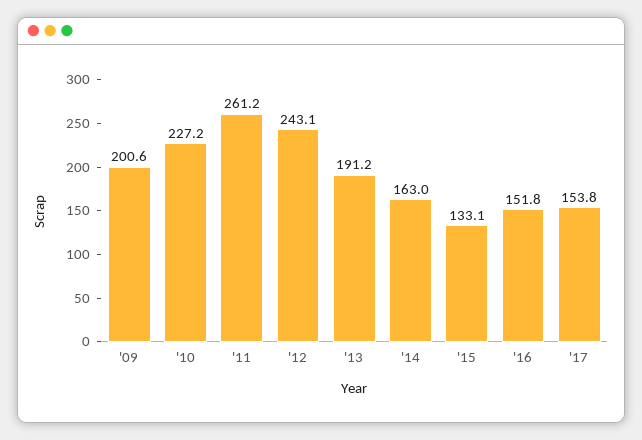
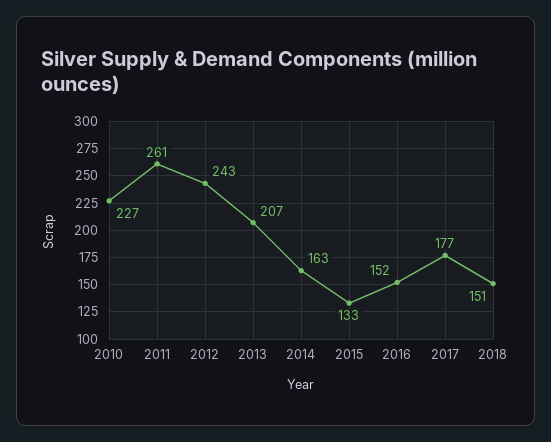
'09: 200.6 -> none
'13: 191.2 -> 207
'17: 153.8 -> 177
2018: none -> 151

